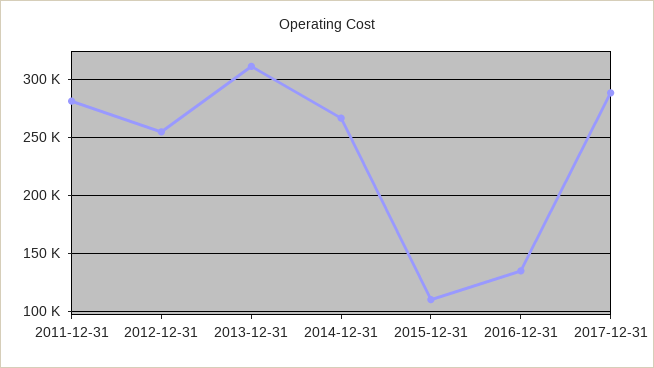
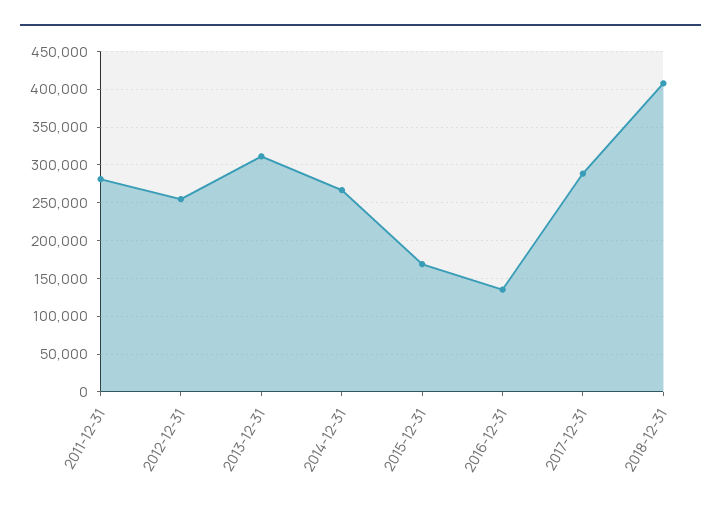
2015-12-31: 110000 -> 170000
2018-12-31: none -> 410000

